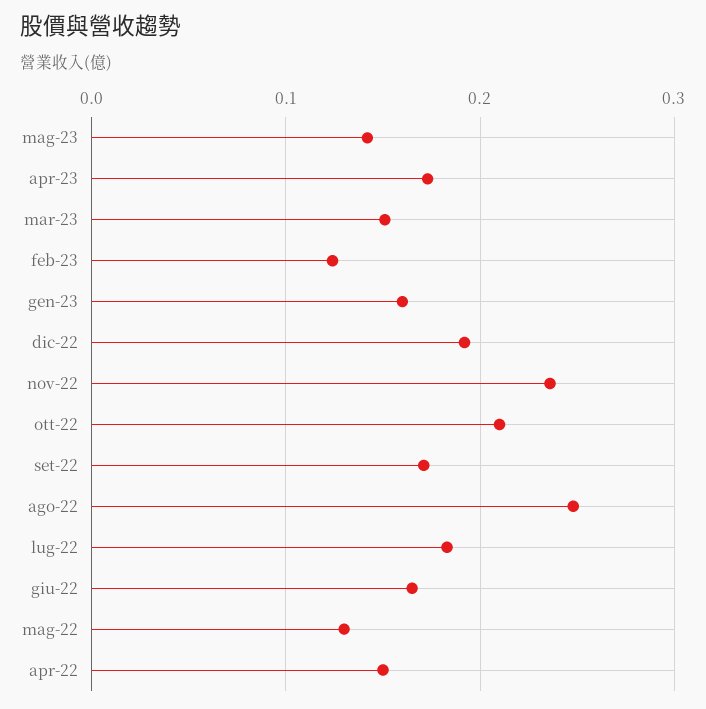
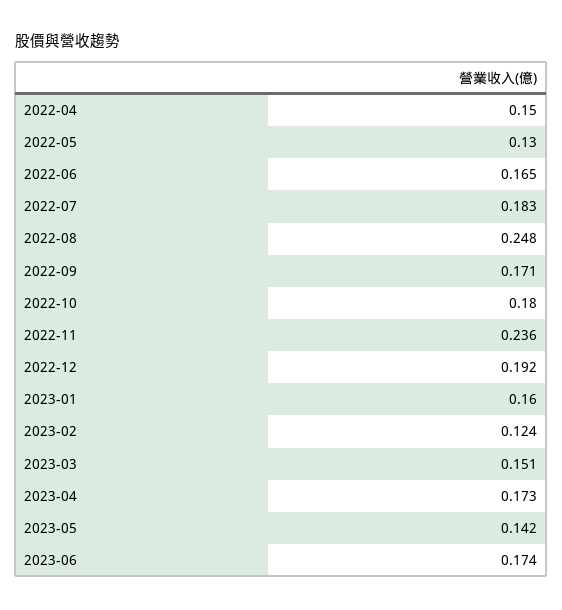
ott-22: 0.21 -> 0.18
2023-06: none -> 0.174

